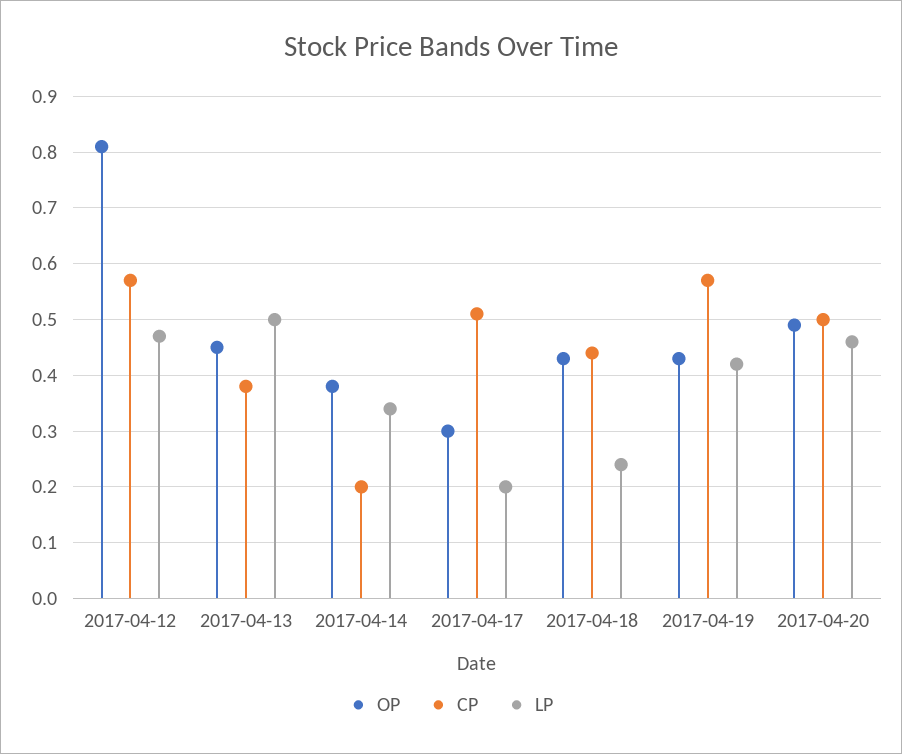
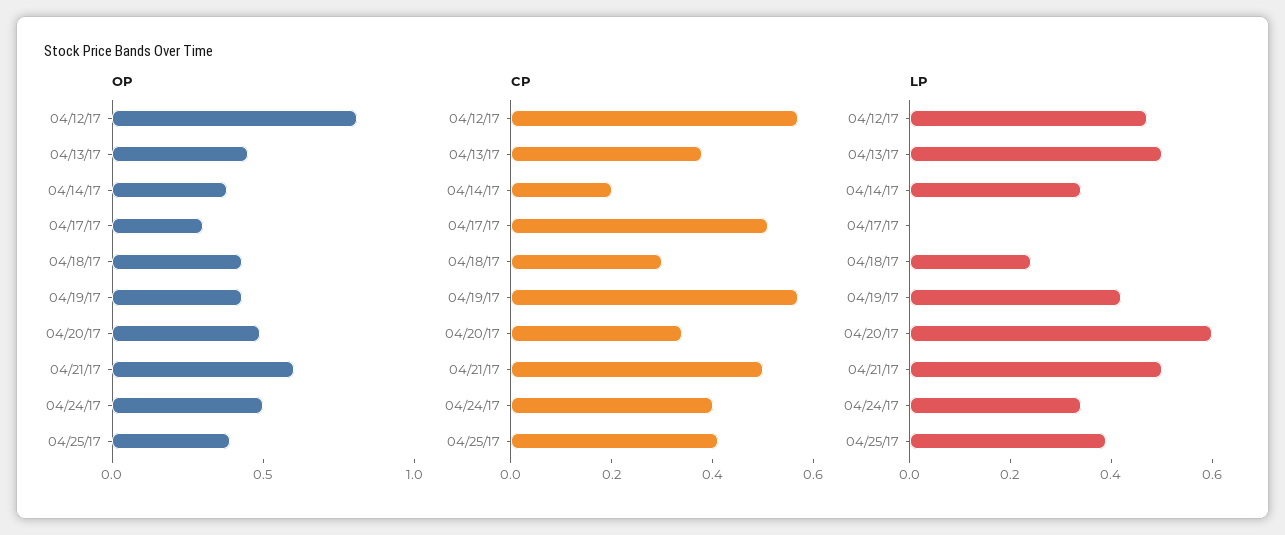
LP, 2017-04-17: 0.2 -> 0
CP, 2017-04-18: 0.45 -> 0.3
CP, 2017-04-20: 0.5 -> 0.35
LP, 2017-04-20: 0.45 -> 0.6
OP, 04/21/17: none -> 0.6
OP, 04/24/17: none -> 0.5
OP, 04/25/17: none -> 0.4
CP, 04/21/17: none -> 0.5
CP, 04/24/17: none -> 0.4
CP, 04/25/17: none -> 0.4
LP, 04/21/17: none -> 0.5
LP, 04/24/17: none -> 0.35
LP, 04/25/17: none -> 0.4

